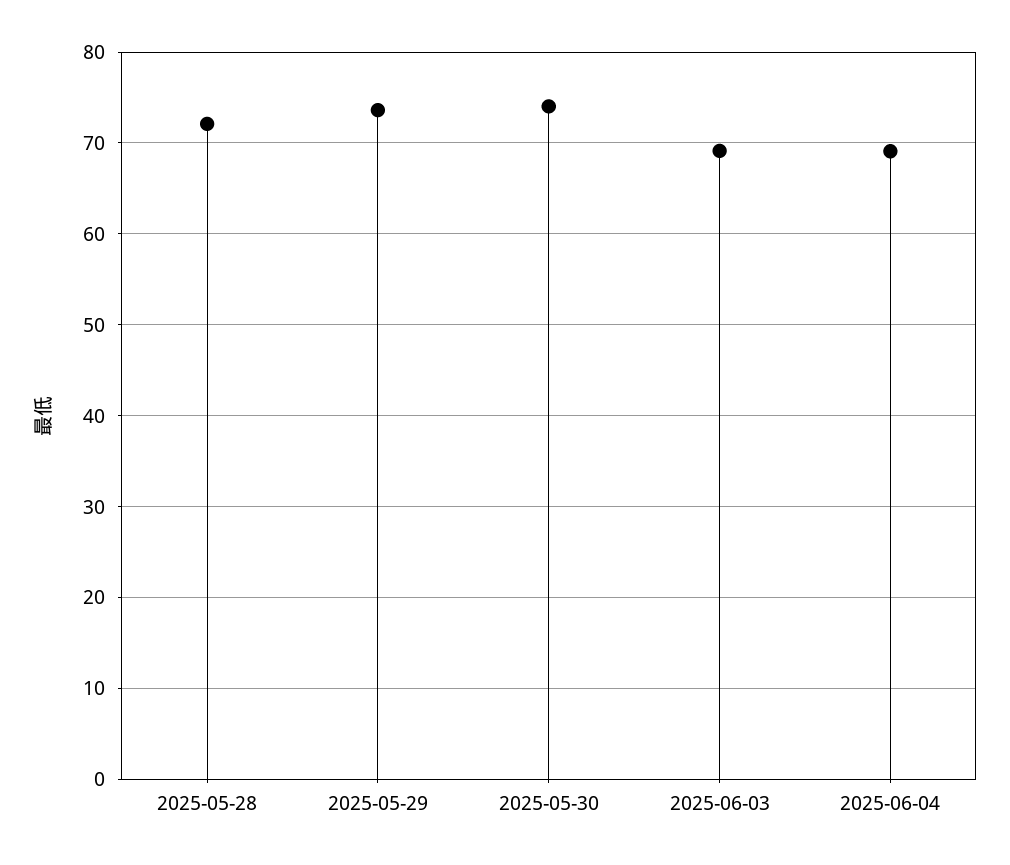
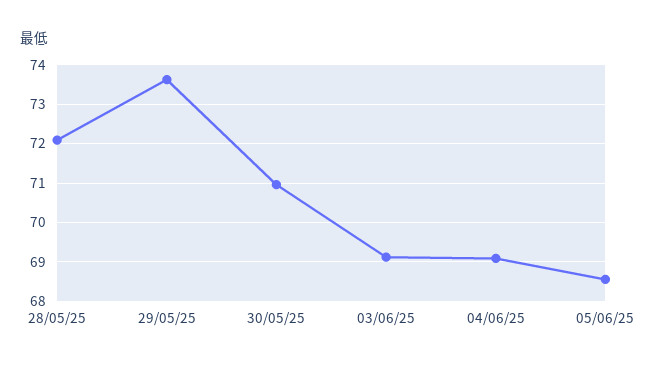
2025-05-30: 74 -> 71
05/06/25: none -> 68.6

